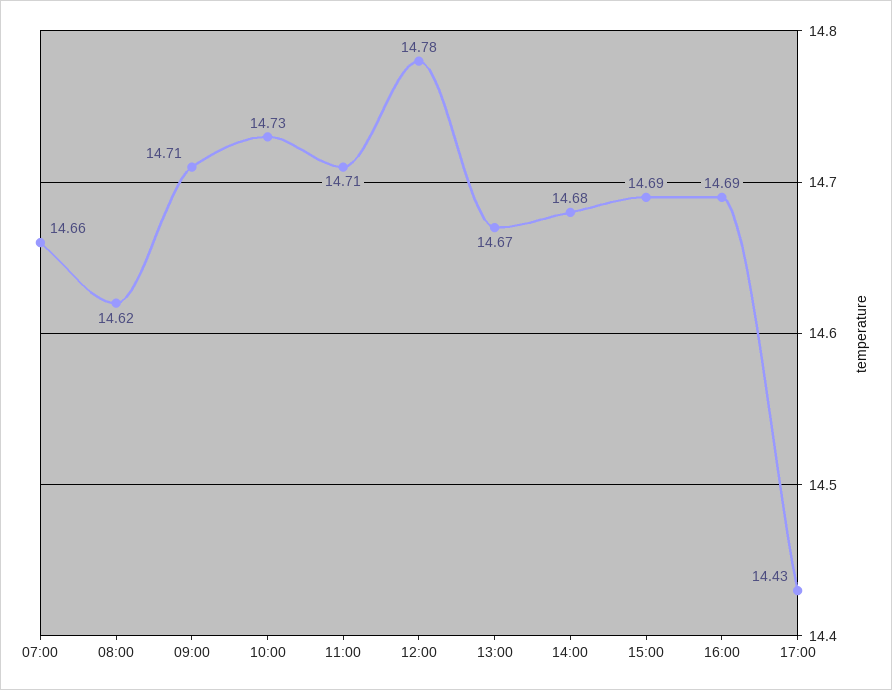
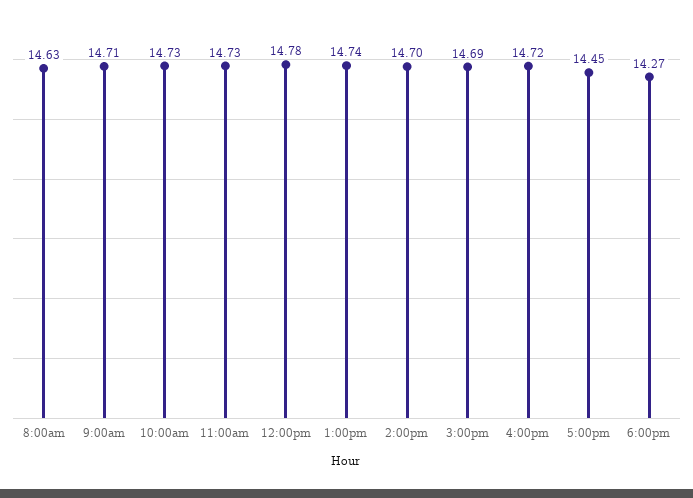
07:00: 14.66 -> none
08:00: 14.62 -> 14.63
11:00: 14.71 -> 14.73
13:00: 14.67 -> 14.74
14:00: 14.68 -> 14.7
16:00: 14.69 -> 14.72
17:00: 14.43 -> 14.45
6:00pm: none -> 14.27

